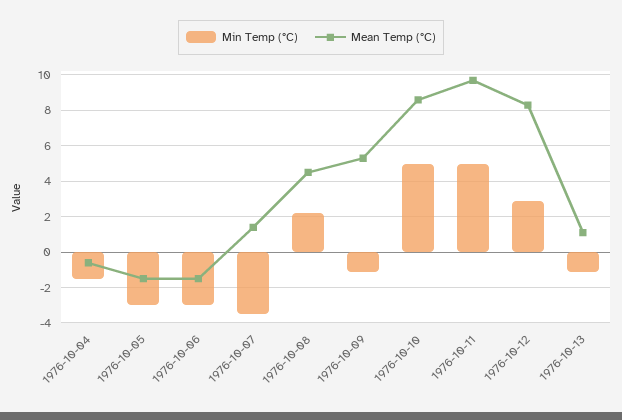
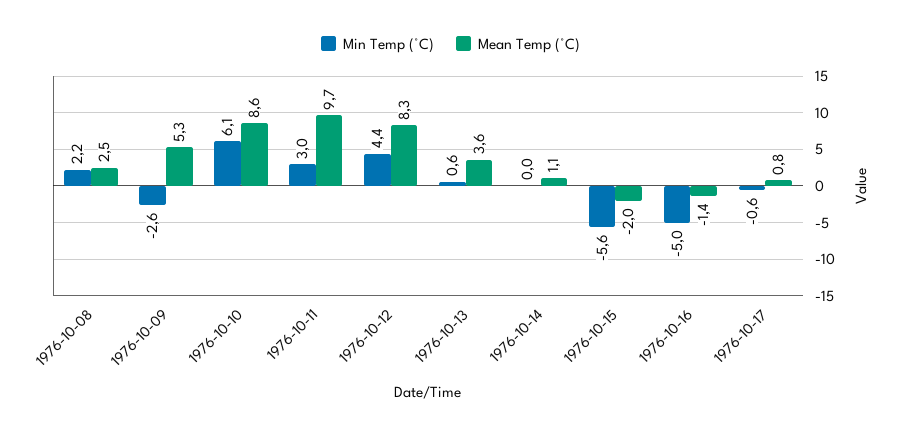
Min Temp (°C), 1976-10-04: -1.5 -> none
Mean Temp (°C), 1976-10-04: -0.5 -> none
Min Temp (°C), 1976-10-05: -3 -> none
Mean Temp (°C), 1976-10-05: -1.5 -> none
Min Temp (°C), 1976-10-06: -3 -> none
Mean Temp (°C), 1976-10-06: -1.5 -> none
Min Temp (°C), 1976-10-07: -3.5 -> none
Mean Temp (°C), 1976-10-07: 1.5 -> none
Mean Temp (°C), 1976-10-08: 4.5 -> 2.5
Min Temp (°C), 1976-10-09: -1 -> -2.6
Min Temp (°C), 1976-10-10: 5 -> 6.1
Min Temp (°C), 1976-10-11: 5 -> 3
Min Temp (°C), 1976-10-12: 3 -> 4.4
Min Temp (°C), 1976-10-13: -1 -> 0.6
Mean Temp (°C), 1976-10-13: 1 -> 3.6
Min Temp (°C), 1976-10-14: none -> 0
Mean Temp (°C), 1976-10-14: none -> 1.1
Min Temp (°C), 1976-10-15: none -> -5.6
Mean Temp (°C), 1976-10-15: none -> -2
Min Temp (°C), 1976-10-16: none -> -5
Mean Temp (°C), 1976-10-16: none -> -1.4
Min Temp (°C), 1976-10-17: none -> -0.6
Mean Temp (°C), 1976-10-17: none -> 0.8

